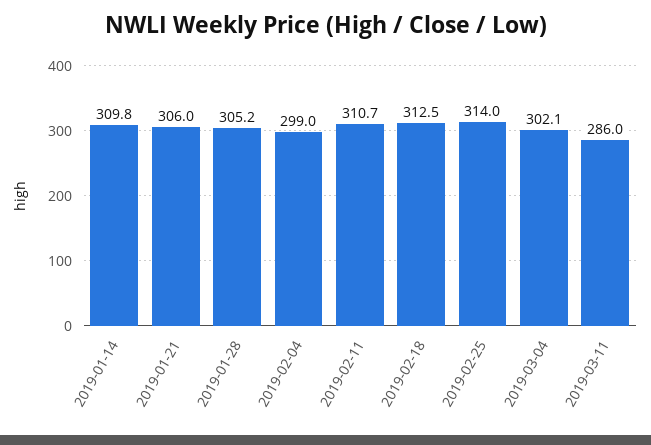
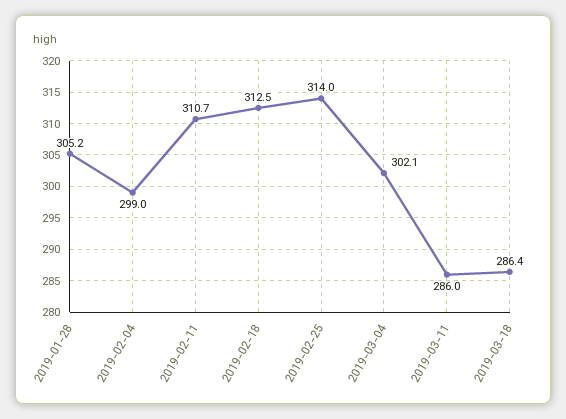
2019-01-14: 309.8 -> none
2019-01-21: 306 -> none
2019-03-18: none -> 286.4

